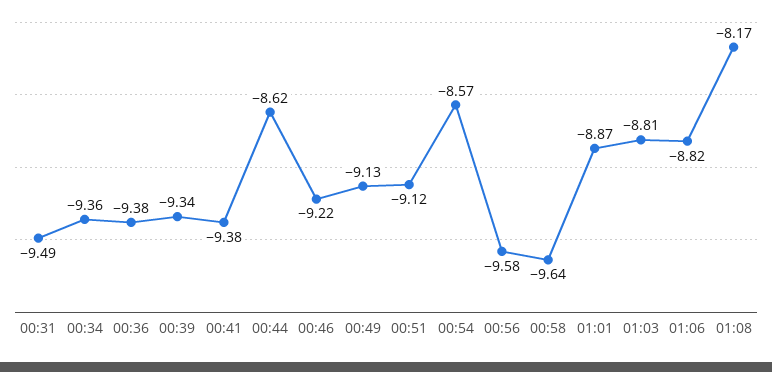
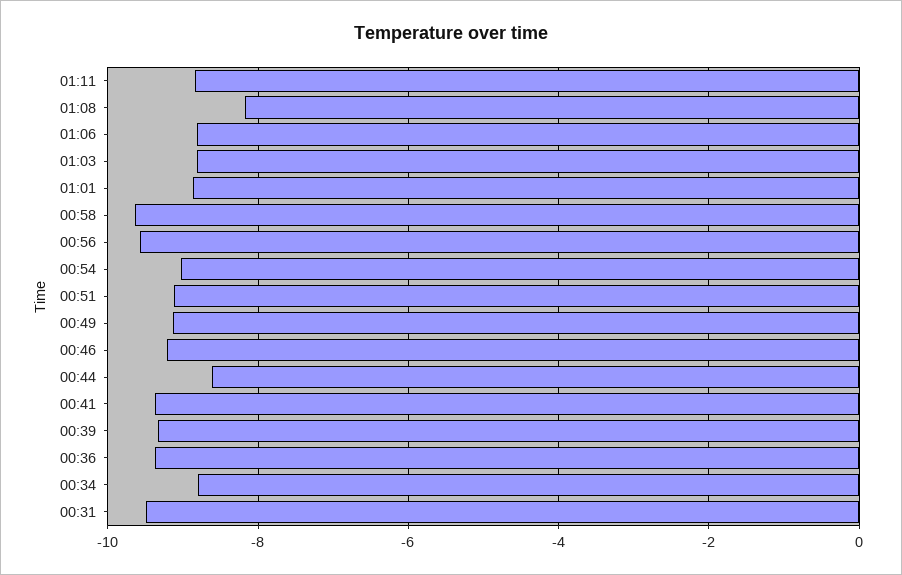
00:34: -9.36 -> -8.8
00:54: -8.57 -> -9
01:11: none -> -8.8

